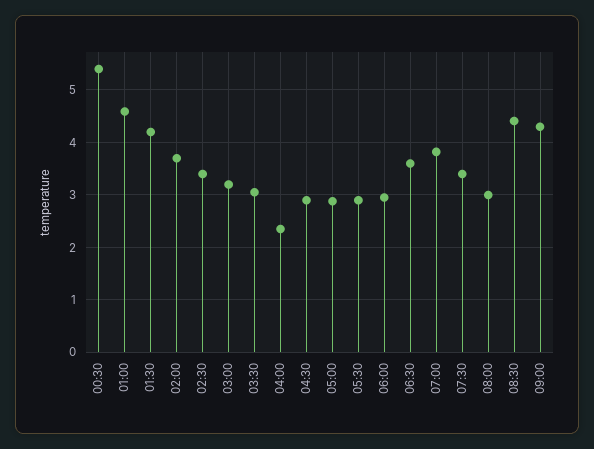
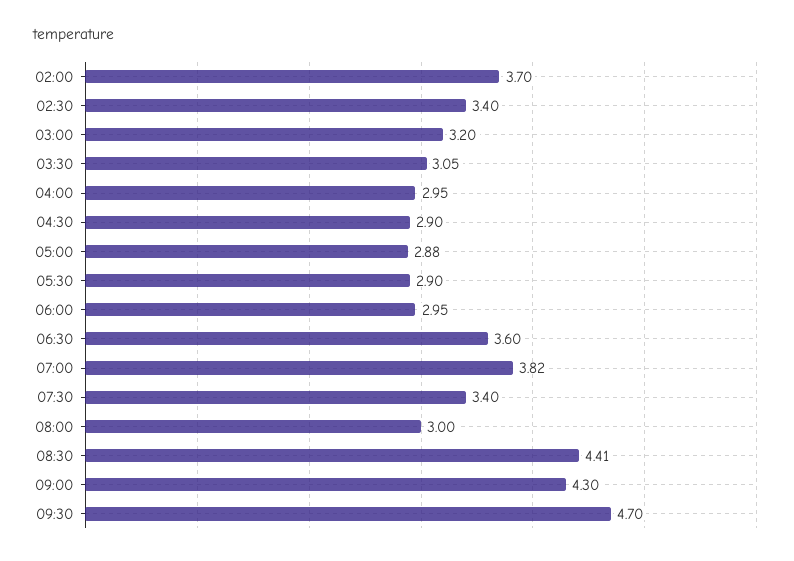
00:30: 5.4 -> none
01:00: 4.6 -> none
01:30: 4.2 -> none
04:00: 2.4 -> 2.95
09:30: none -> 4.7

